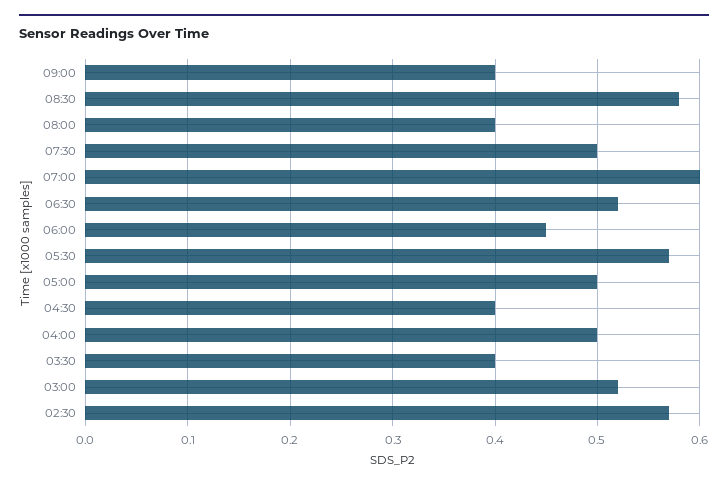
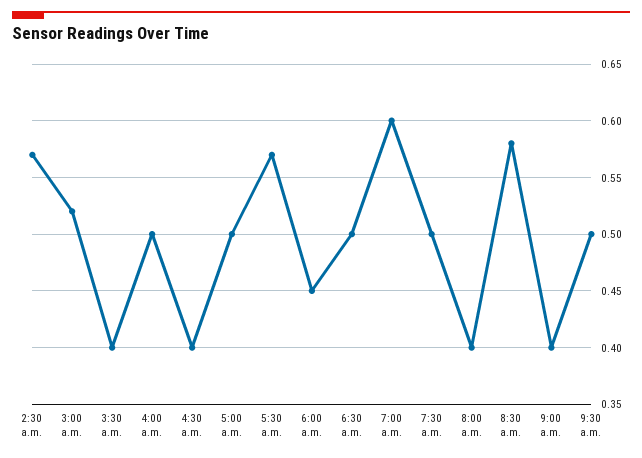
06:30: 0.52 -> 0.5
9:30 a.m.: none -> 0.5

